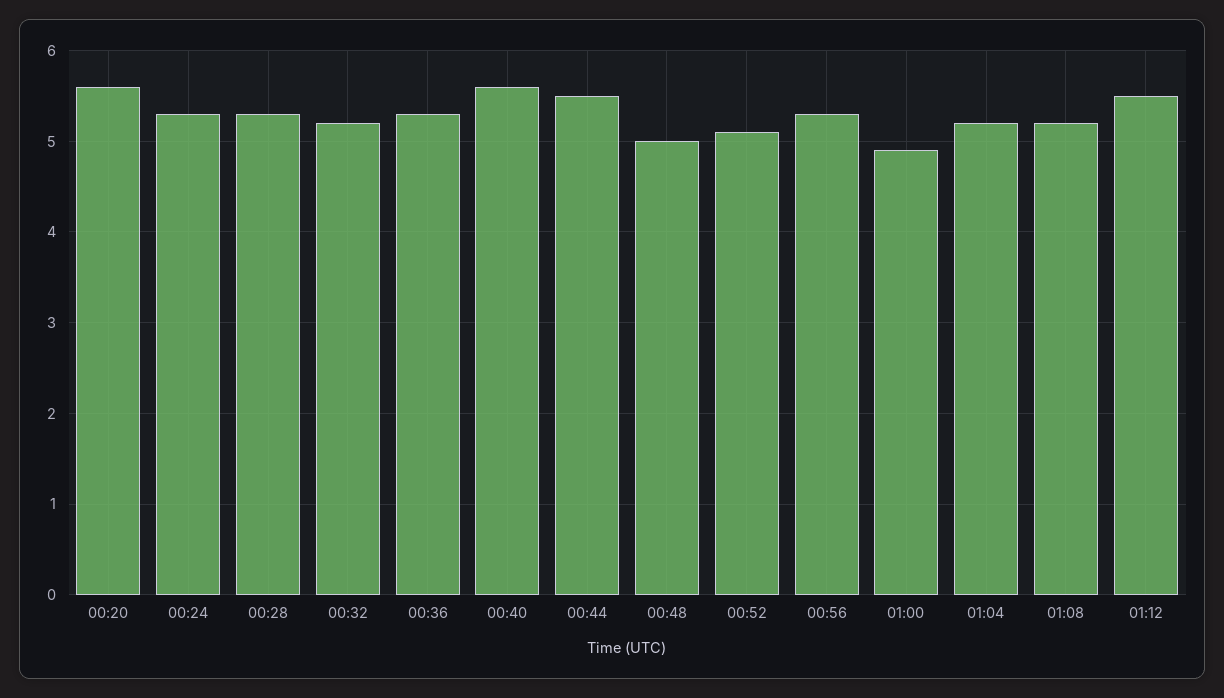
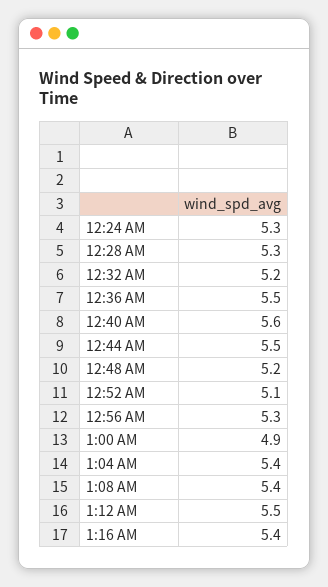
00:20: 5.6 -> none
00:36: 5.3 -> 5.5
00:48: 5 -> 5.2
01:04: 5.2 -> 5.4
01:08: 5.2 -> 5.4
1:16 AM: none -> 5.4

